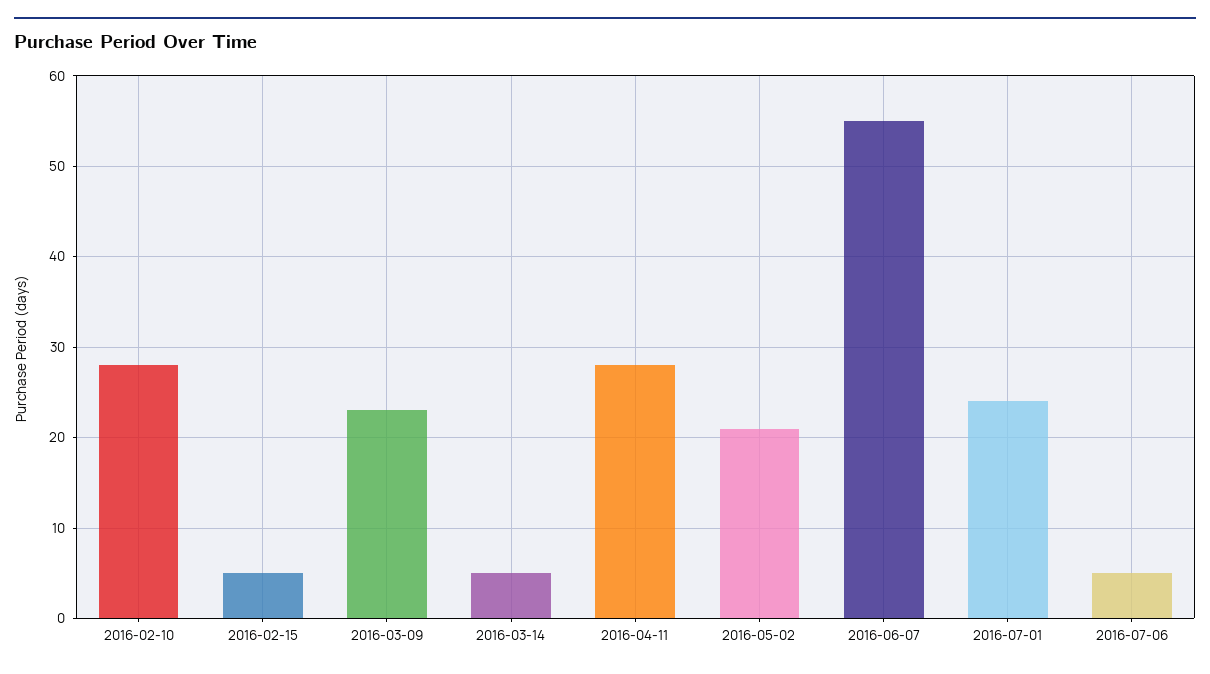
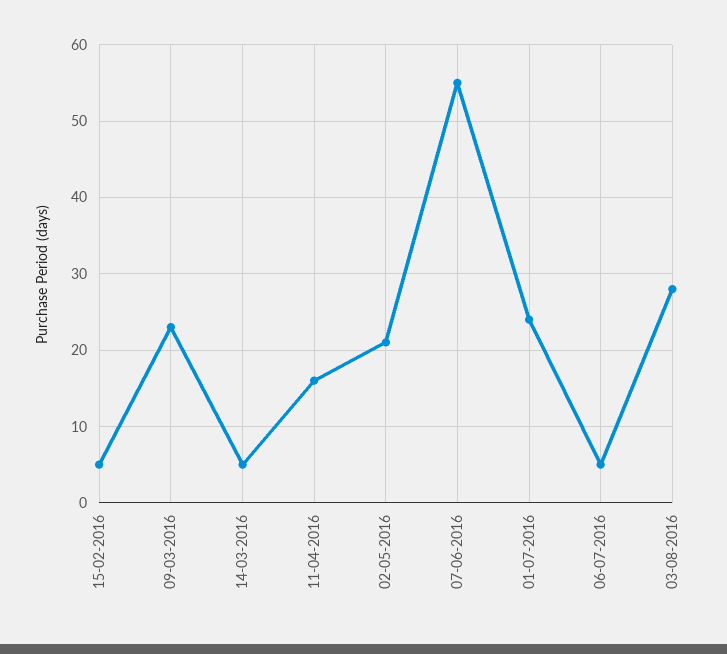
2016-02-10: 28 -> none
2016-04-11: 28 -> 16
03-08-2016: none -> 28

